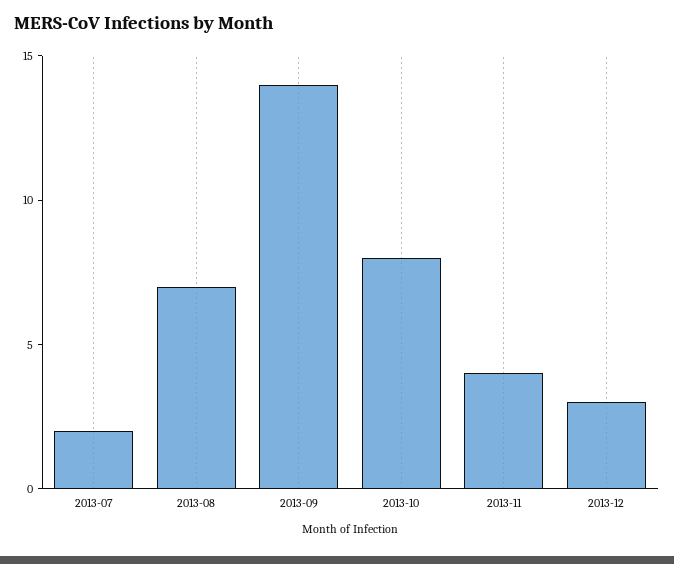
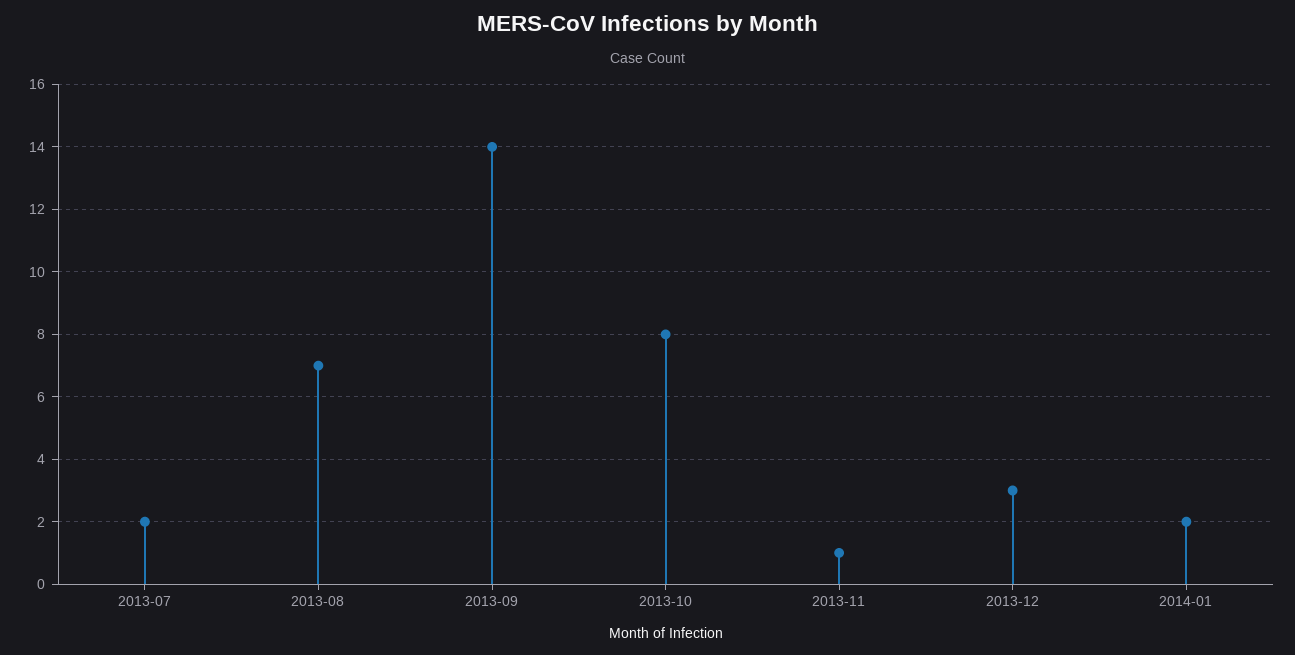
2013-11: 4 -> 1
2014-01: none -> 2

